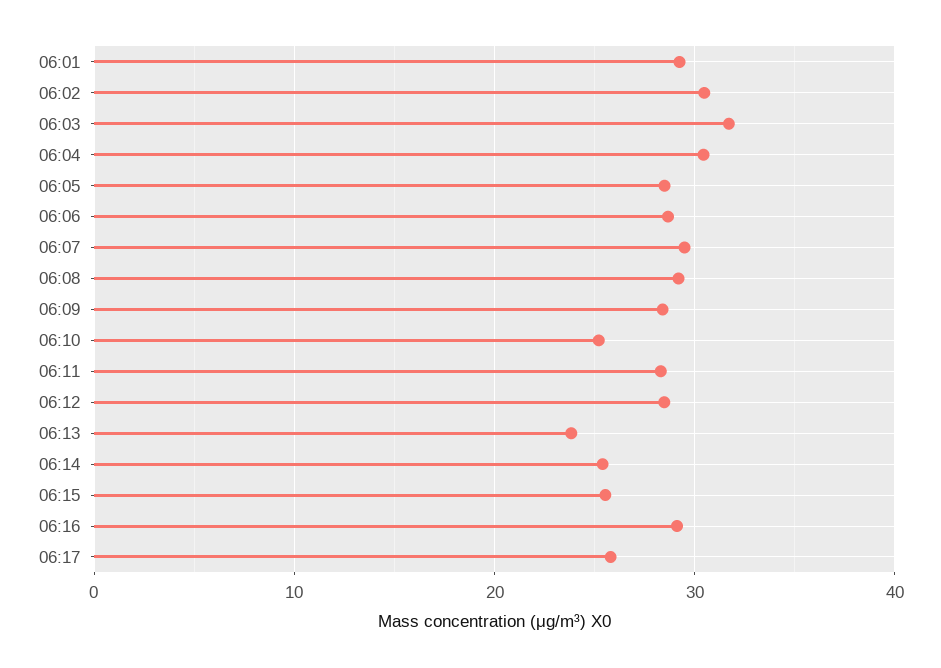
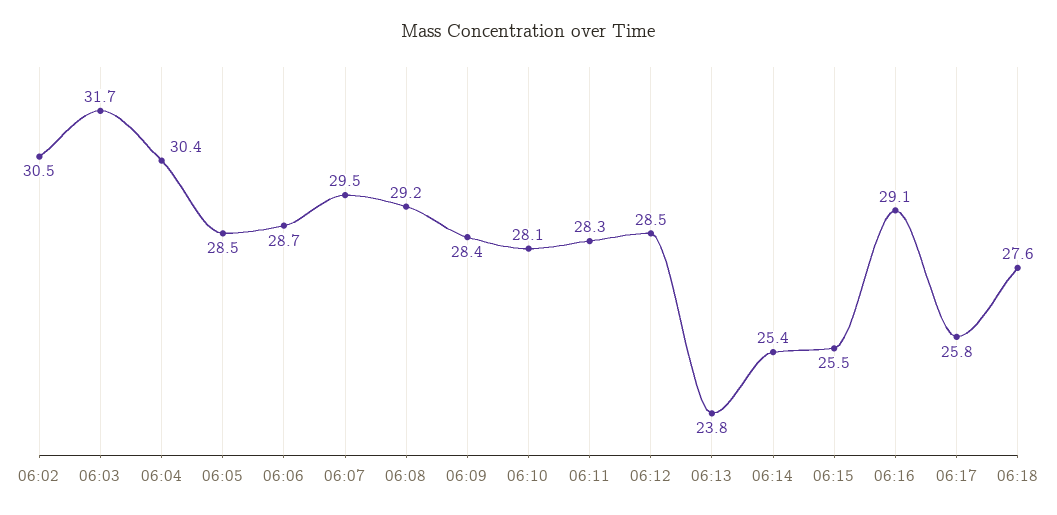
06:01: 29 -> none
06:10: 25 -> 28.1
06:18: none -> 27.6

